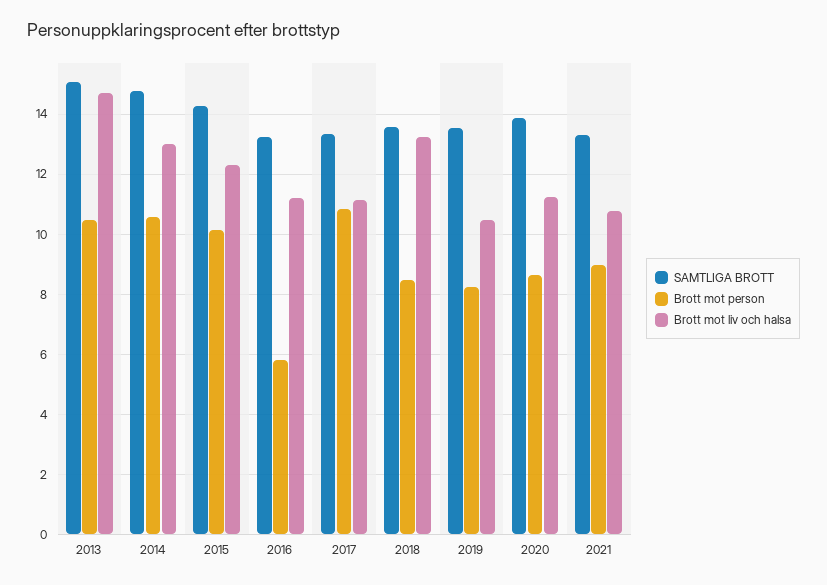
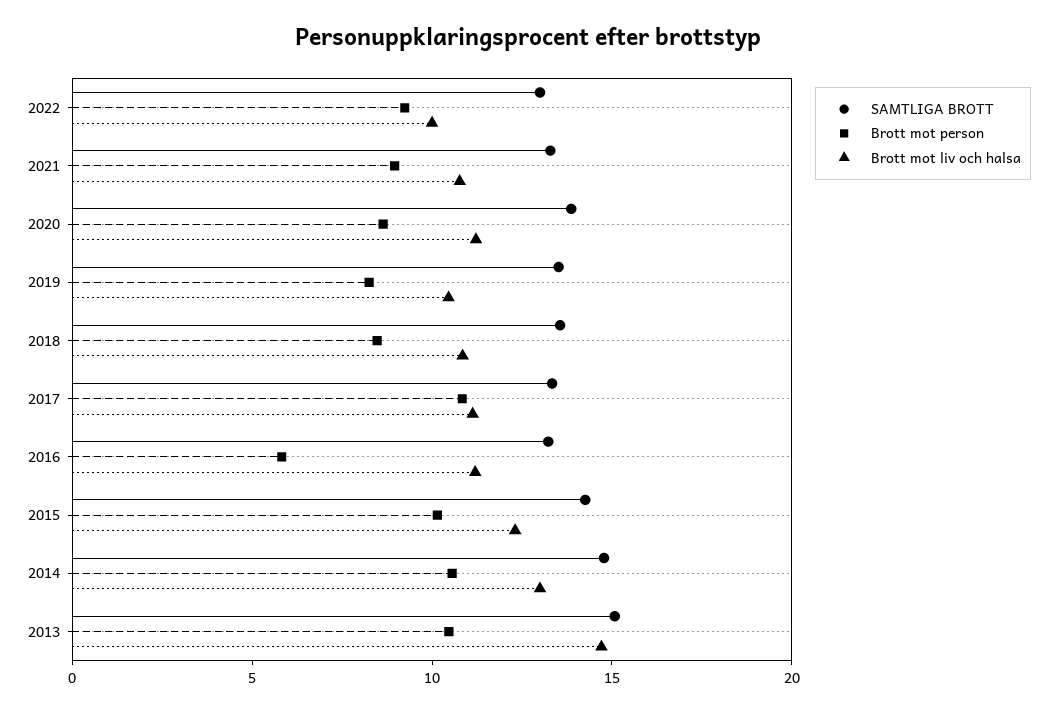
Brott mot liv och halsa, 2018: 13.2 -> 11
SAMTLIGA BROTT, 2022: none -> 13
Brott mot person, 2022: none -> 9
Brott mot liv och halsa, 2022: none -> 10

